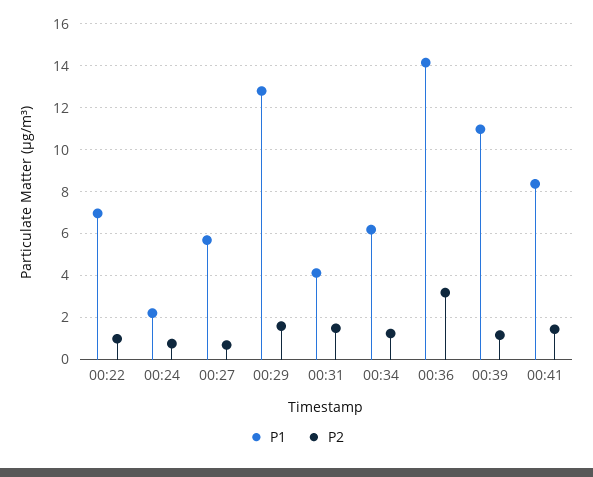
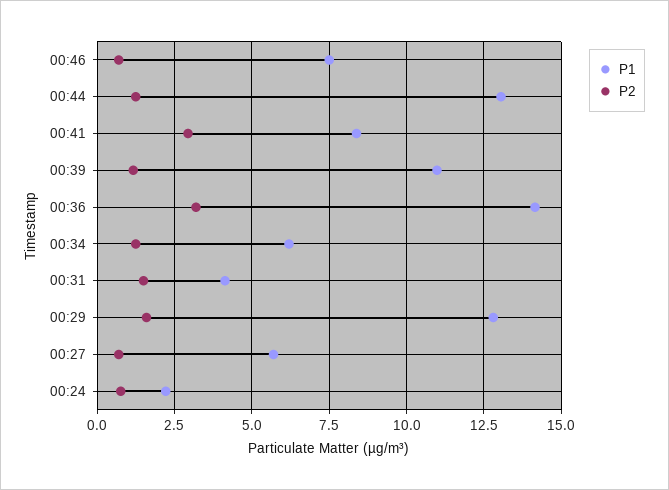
P1, 00:22: 7 -> none
P2, 00:22: 1 -> none
P2, 00:41: 1.5 -> 3
P1, 00:46: none -> 7.5
P2, 00:46: none -> 0.75
P1, 00:44: none -> 13
P2, 00:44: none -> 1.25

